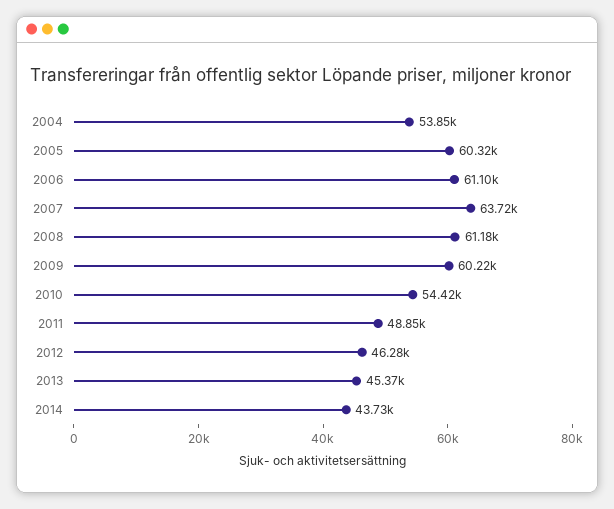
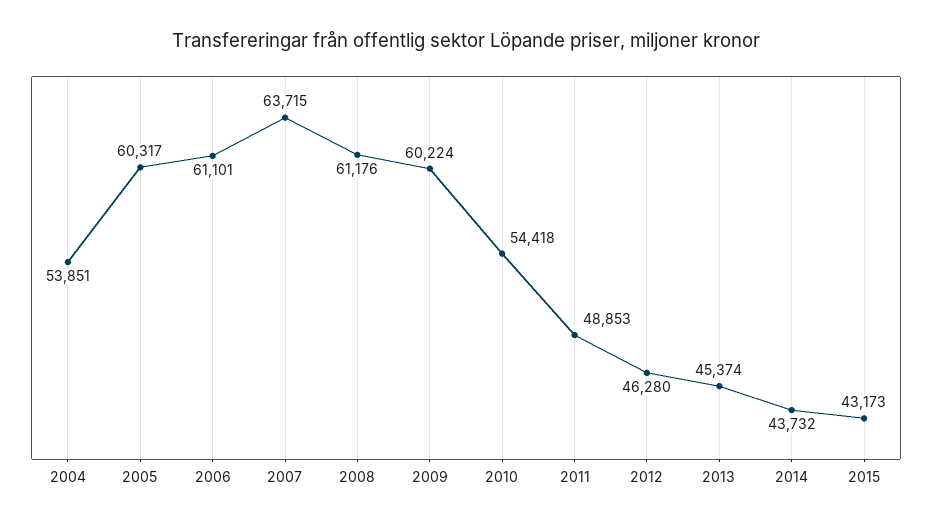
2015: none -> 43173

